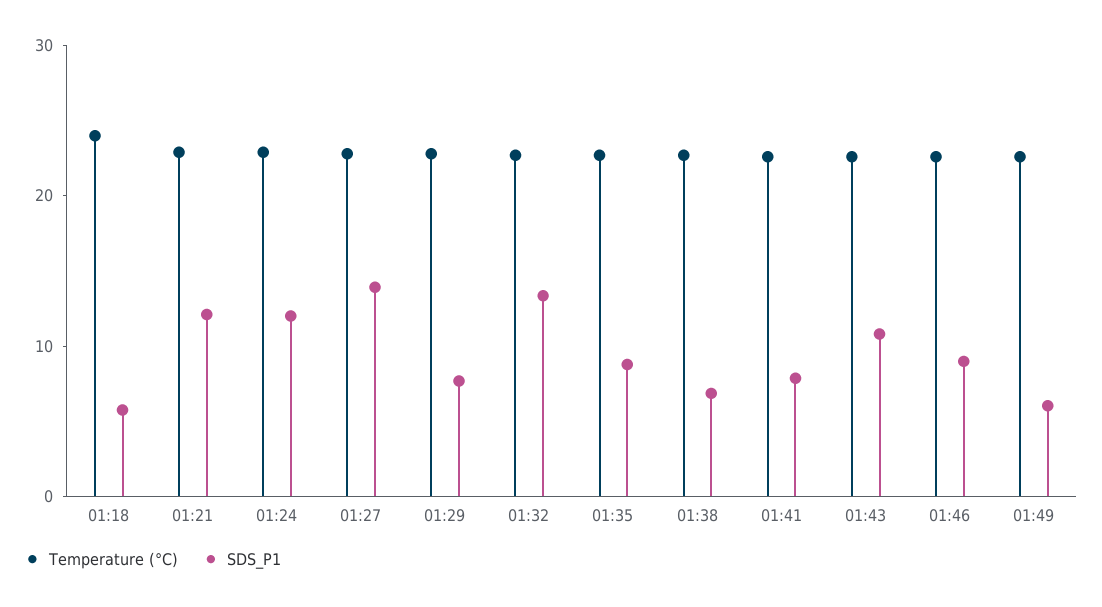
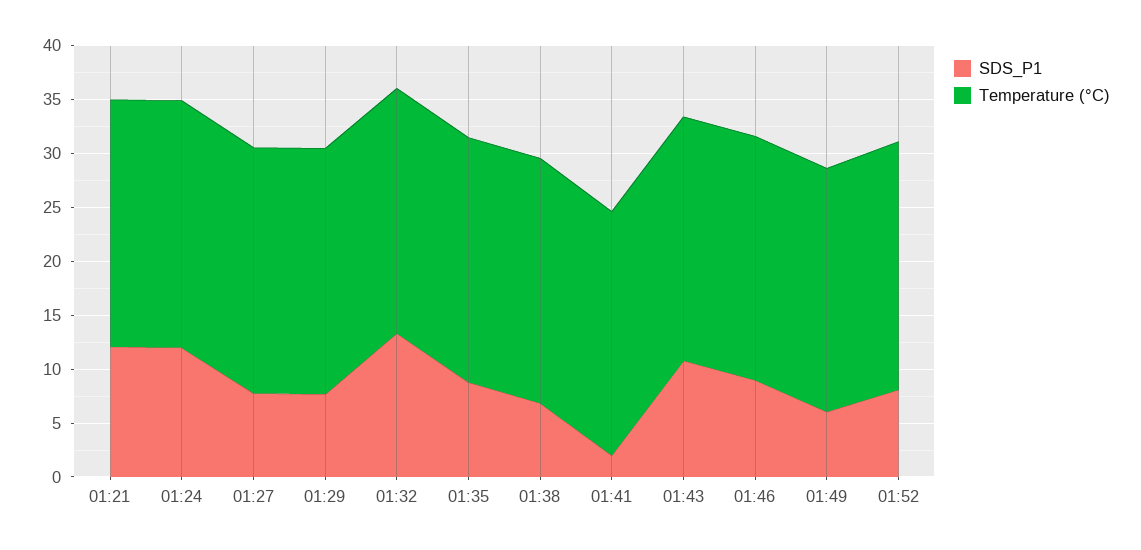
Temperature (°C), 01:18: 24 -> none
SDS_P1, 01:18: 6 -> none
SDS_P1, 01:27: 14 -> 8
SDS_P1, 01:41: 8 -> 2
SDS_P1, 01:52: none -> 8
Temperature (°C), 01:52: none -> 23

